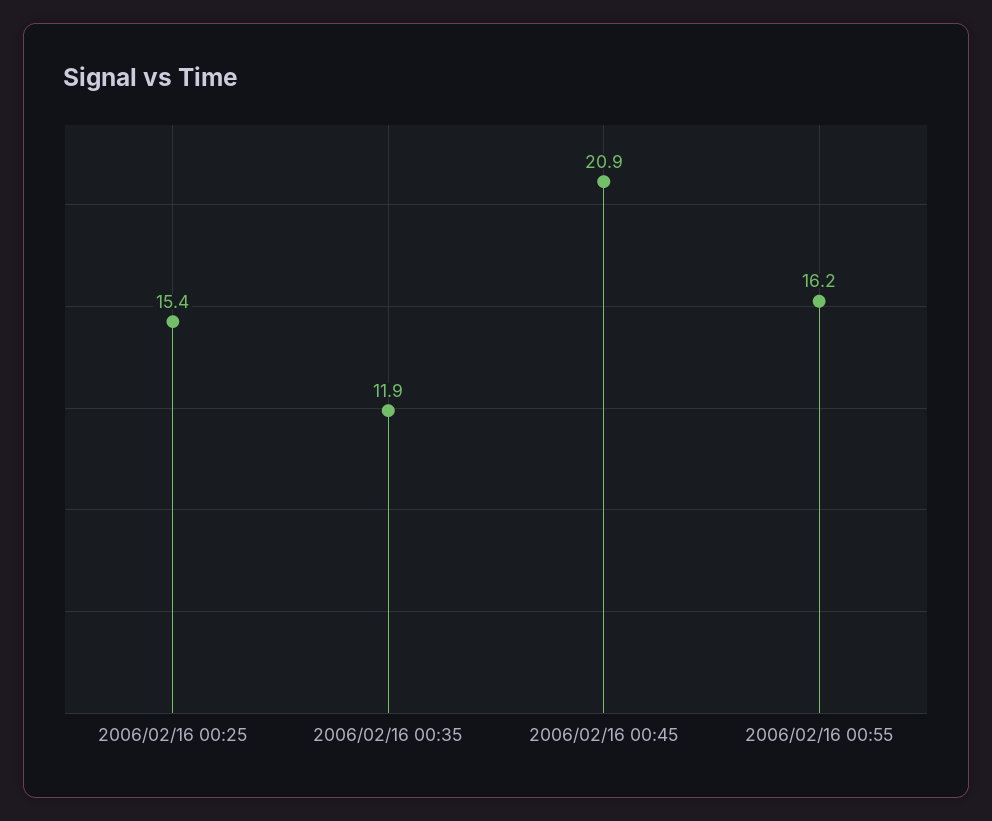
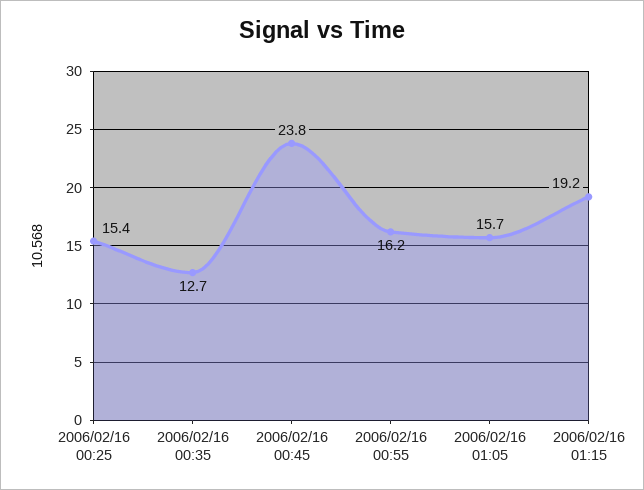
2006/02/16 00:35: 11.9 -> 12.7
2006/02/16 00:45: 20.9 -> 23.8
2006/02/16 01:05: none -> 15.7
2006/02/16 01:15: none -> 19.2

